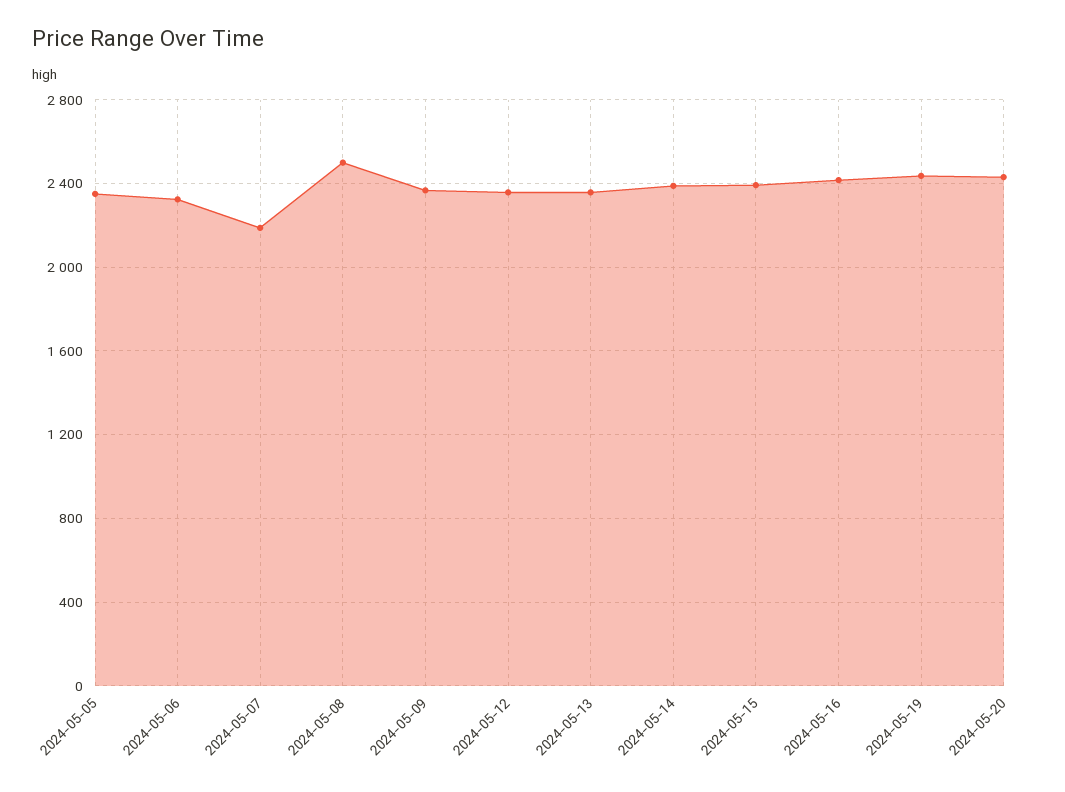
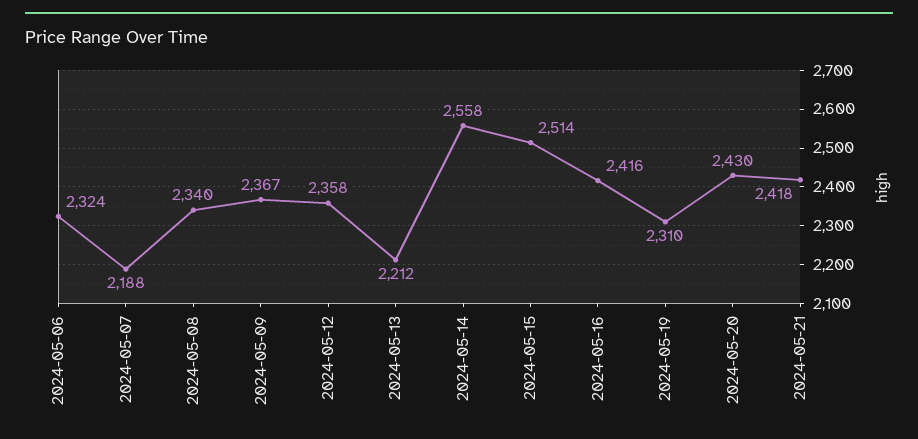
2024-05-05: 2350 -> none
2024-05-08: 2500 -> 2340
2024-05-13: 2350 -> 2212
2024-05-14: 2400 -> 2558
2024-05-15: 2400 -> 2514
2024-05-19: 2450 -> 2310
2024-05-21: none -> 2418

